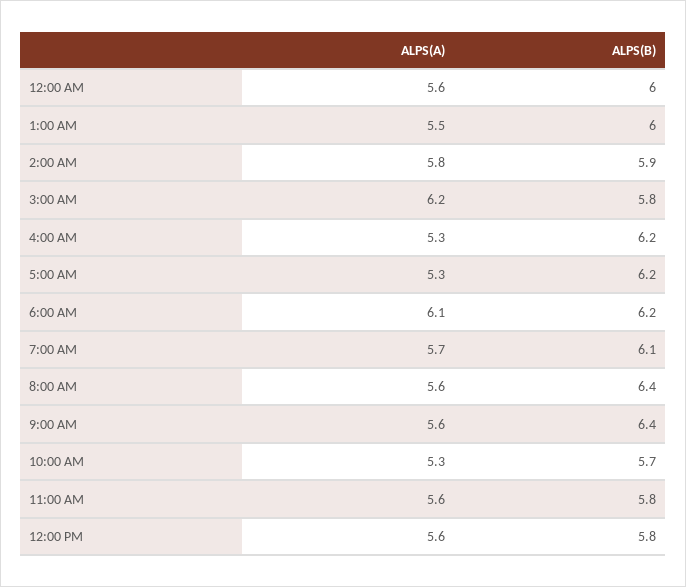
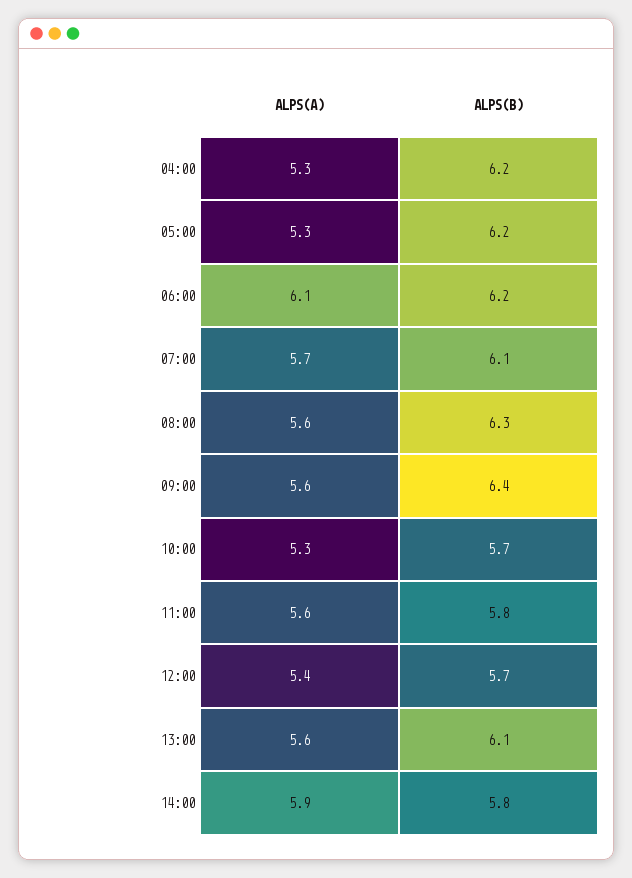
ALPS(A), 12:00 AM: 5.6 -> none
ALPS(B), 12:00 AM: 6 -> none
ALPS(A), 1:00 AM: 5.5 -> none
ALPS(B), 1:00 AM: 6 -> none
ALPS(A), 2:00 AM: 5.8 -> none
ALPS(B), 2:00 AM: 5.9 -> none
ALPS(A), 3:00 AM: 6.2 -> none
ALPS(B), 3:00 AM: 5.8 -> none
ALPS(B), 8:00 AM: 6.4 -> 6.3
ALPS(A), 12:00 PM: 5.6 -> 5.4
ALPS(B), 12:00 PM: 5.8 -> 5.7
ALPS(A), 13:00: none -> 5.6
ALPS(B), 13:00: none -> 6.1
ALPS(A), 14:00: none -> 5.9
ALPS(B), 14:00: none -> 5.8

